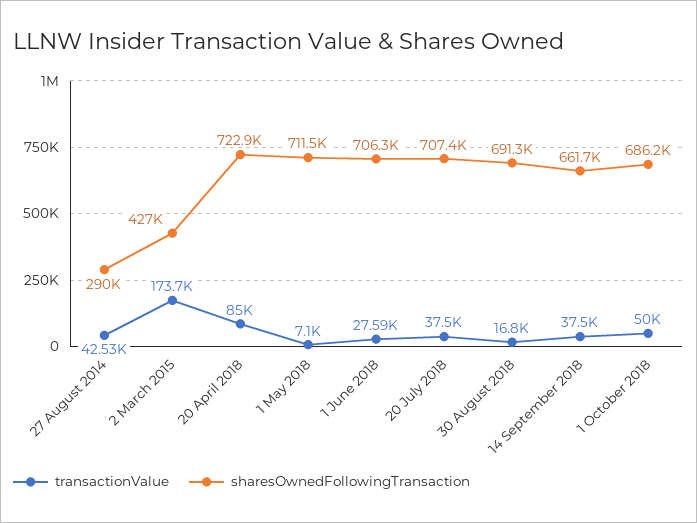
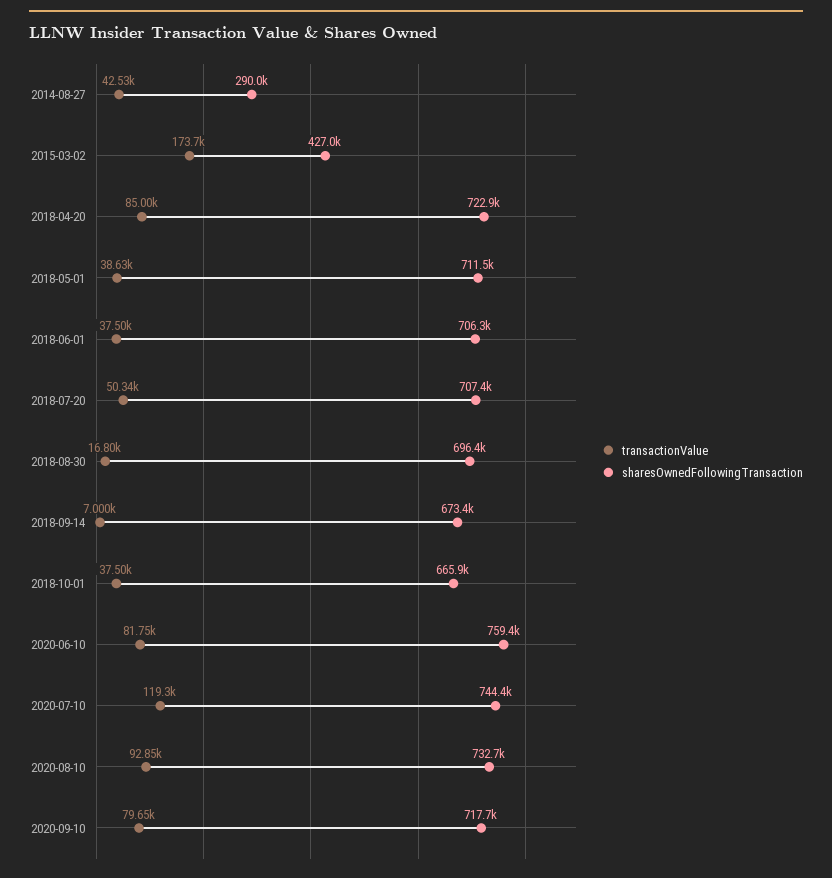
transactionValue, 1 May 2018: 7100 -> 38630
transactionValue, 1 June 2018: 27590 -> 37500
transactionValue, 20 July 2018: 37500 -> 50340
sharesOwnedFollowingTransaction, 30 August 2018: 691300 -> 696400
transactionValue, 14 September 2018: 37500 -> 7000
sharesOwnedFollowingTransaction, 14 September 2018: 661700 -> 673400
transactionValue, 1 October 2018: 50000 -> 37500
sharesOwnedFollowingTransaction, 1 October 2018: 686200 -> 665900
transactionValue, 2020-06-10: none -> 81750
sharesOwnedFollowingTransaction, 2020-06-10: none -> 759400
transactionValue, 2020-07-10: none -> 119300
sharesOwnedFollowingTransaction, 2020-07-10: none -> 744400
transactionValue, 2020-08-10: none -> 92850
sharesOwnedFollowingTransaction, 2020-08-10: none -> 732700
transactionValue, 2020-09-10: none -> 79650
sharesOwnedFollowingTransaction, 2020-09-10: none -> 717700

